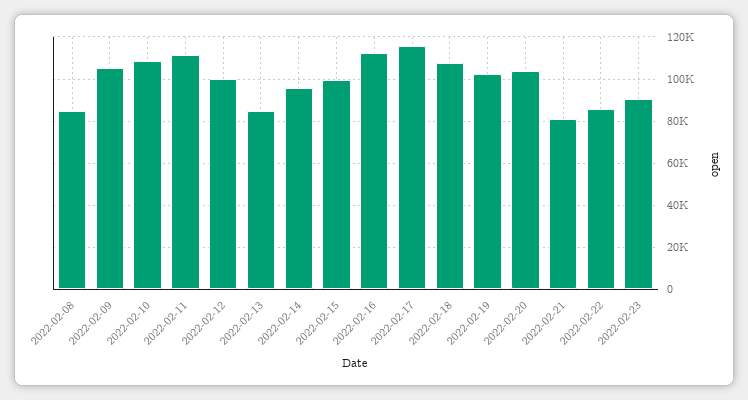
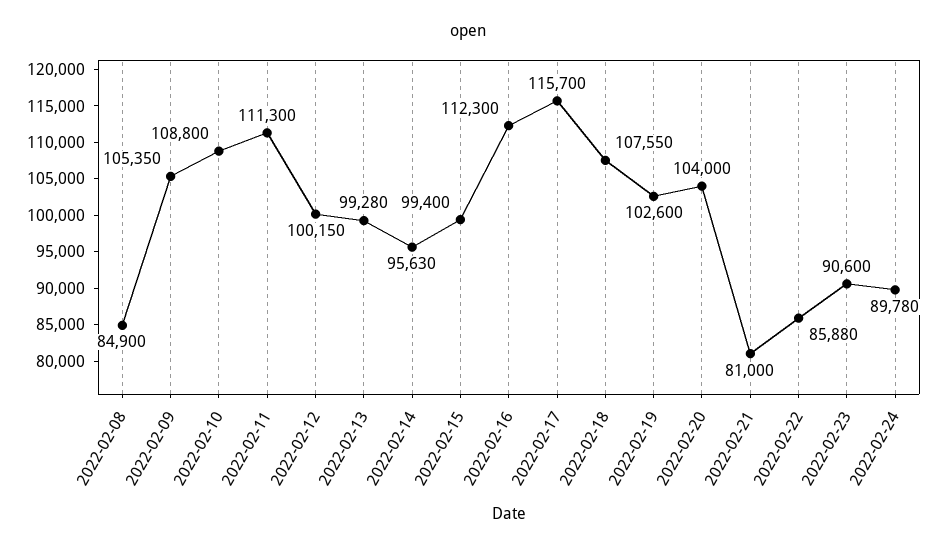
2022-02-13: 85000 -> 99280
2022-02-24: none -> 89780

